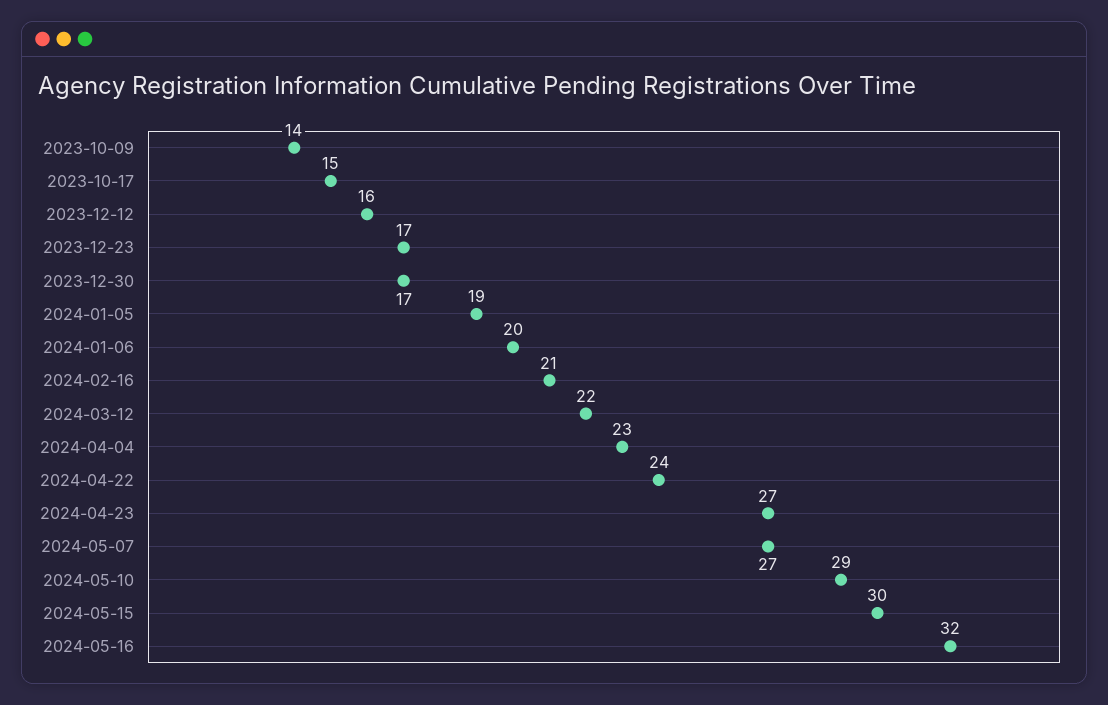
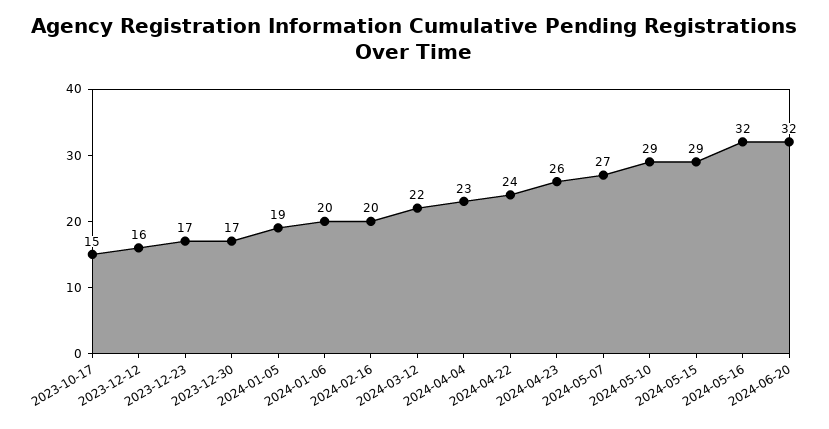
2023-10-09: 14 -> none
2024-02-16: 21 -> 20
2024-04-23: 27 -> 26
2024-05-15: 30 -> 29
2024-06-20: none -> 32

